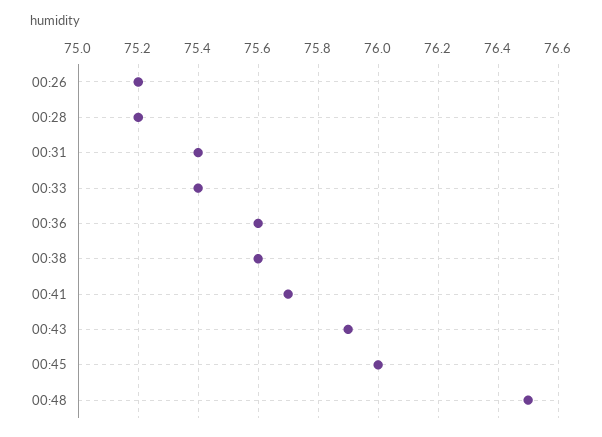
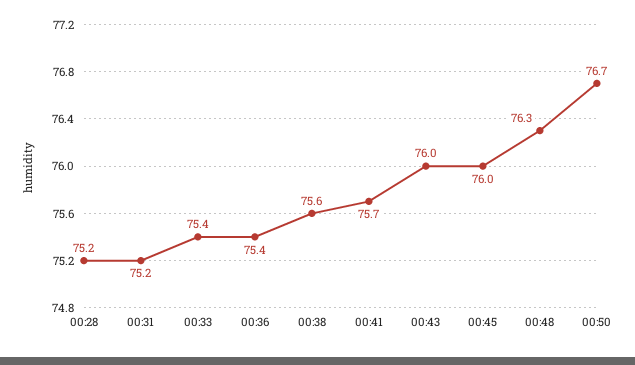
00:26: 75.2 -> none
00:31: 75.4 -> 75.2
00:36: 75.6 -> 75.4
00:43: 75.9 -> 76
00:48: 76.5 -> 76.3
00:50: none -> 76.7

